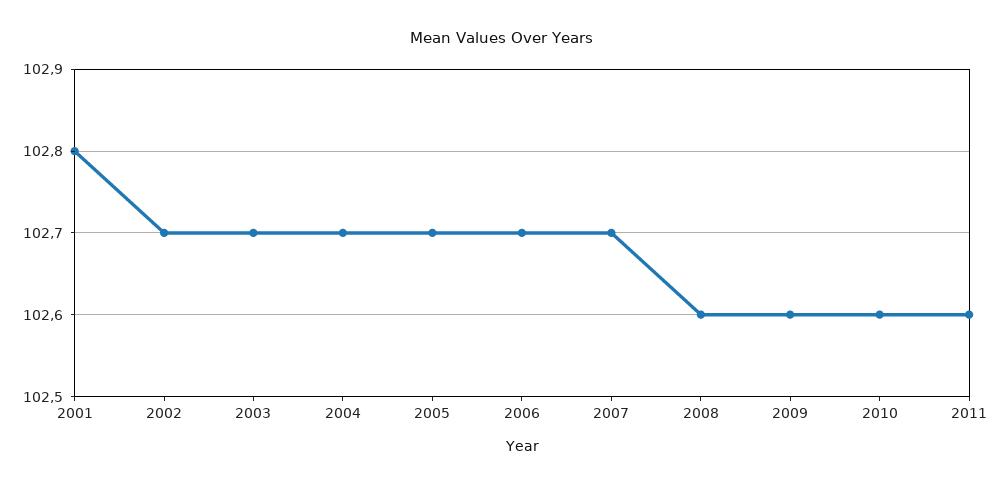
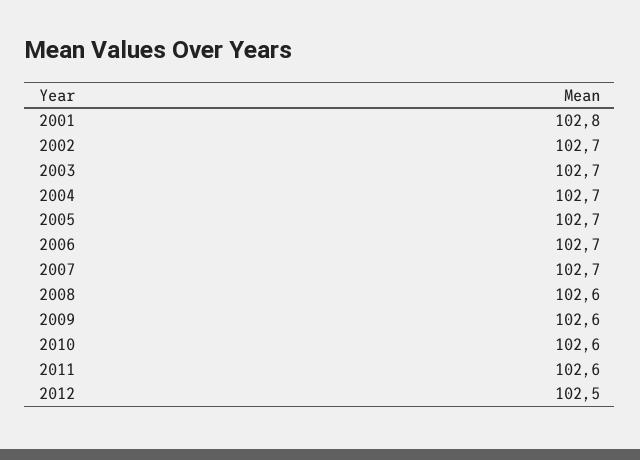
2012: none -> 102.5

